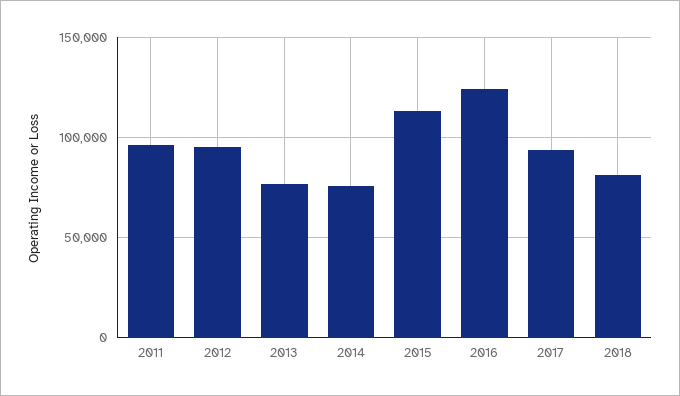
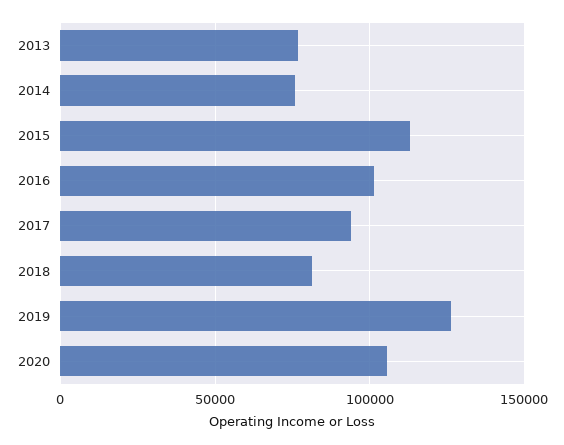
2011: 95000 -> none
2012: 95000 -> none
2016: 125000 -> 100000
2019: none -> 125000
2020: none -> 105000

